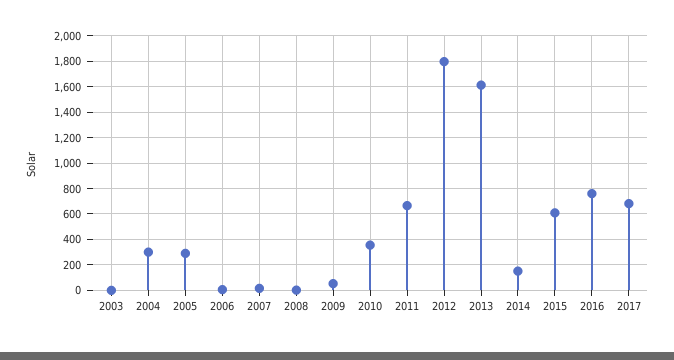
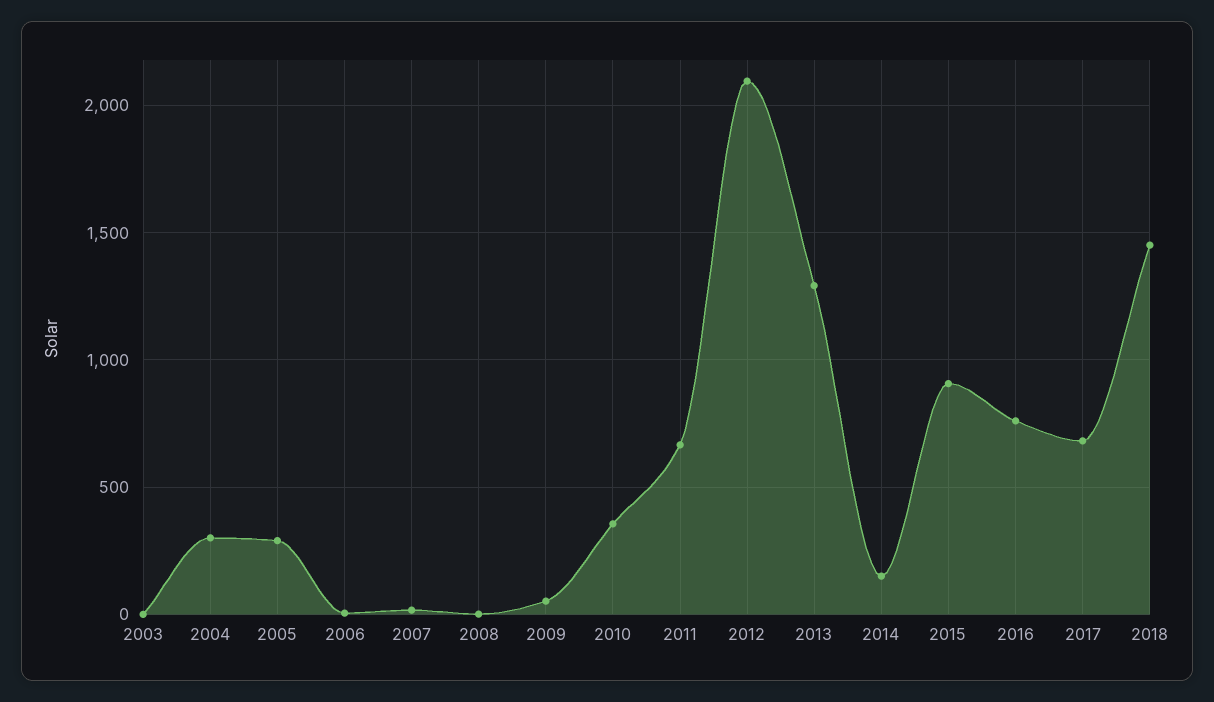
2012: 1800 -> 2100
2013: 1600 -> 1300
2015: 600 -> 900
2018: none -> 1450

